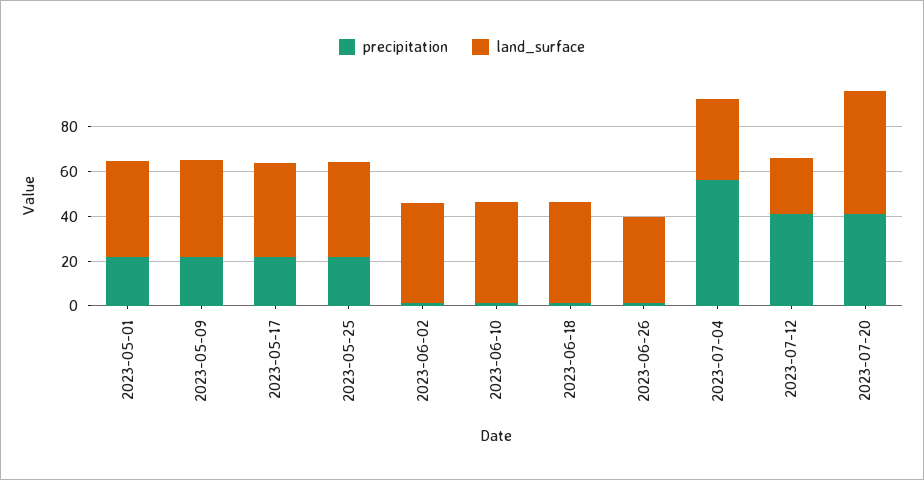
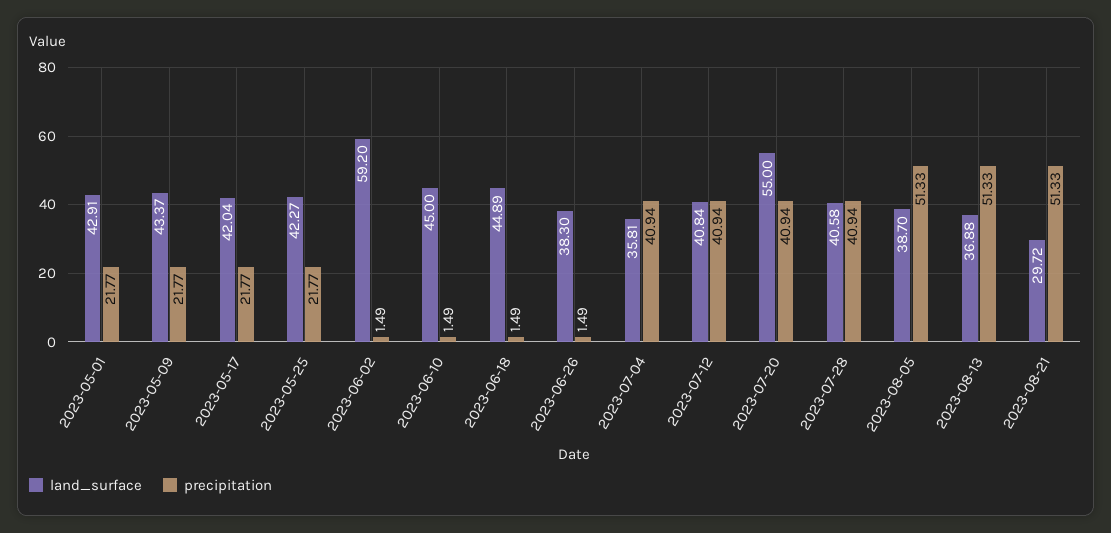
land_surface, 2023-06-02: 45 -> 59.2
precipitation, 2023-07-04: 55 -> 40.94
land_surface, 2023-07-12: 25 -> 40.84
land_surface, 2023-07-28: none -> 40.58
precipitation, 2023-07-28: none -> 40.94
land_surface, 2023-08-05: none -> 38.7
precipitation, 2023-08-05: none -> 51.33
land_surface, 2023-08-13: none -> 36.88
precipitation, 2023-08-13: none -> 51.33
land_surface, 2023-08-21: none -> 29.72
precipitation, 2023-08-21: none -> 51.33

